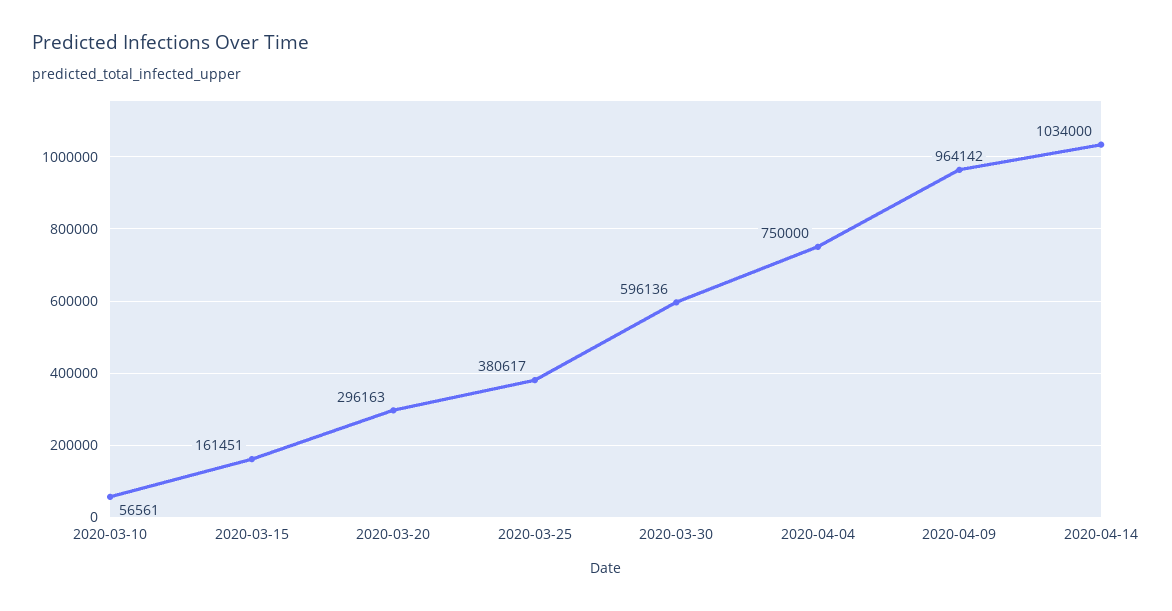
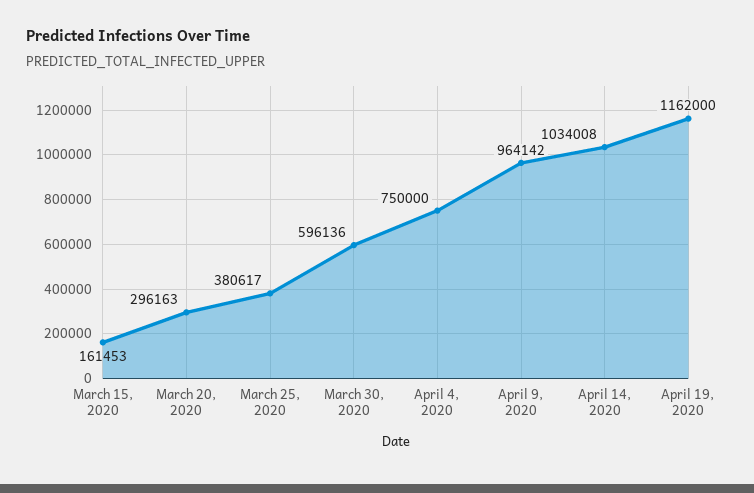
2020-03-10: 56561 -> none
2020-03-15: 161451 -> 161453
2020-04-14: 1034000 -> 1034008
April 19, 2020: none -> 1162000

